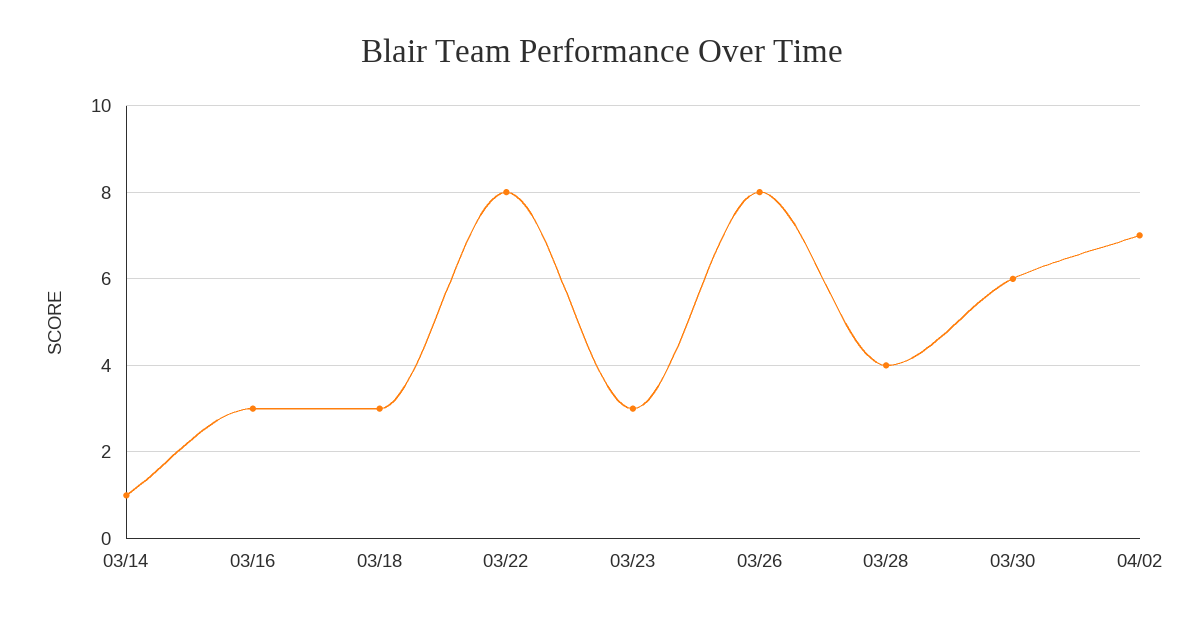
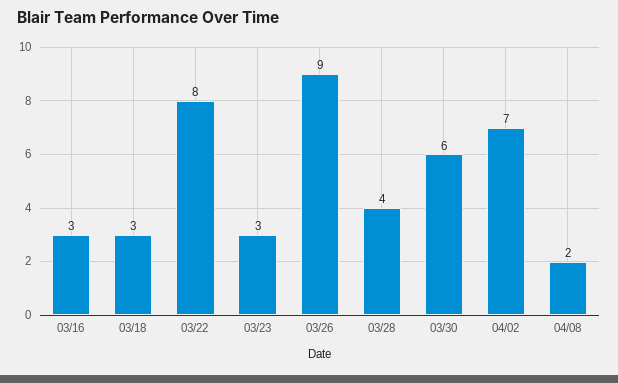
03/14: 1 -> none
03/26: 8 -> 9
04/08: none -> 2

